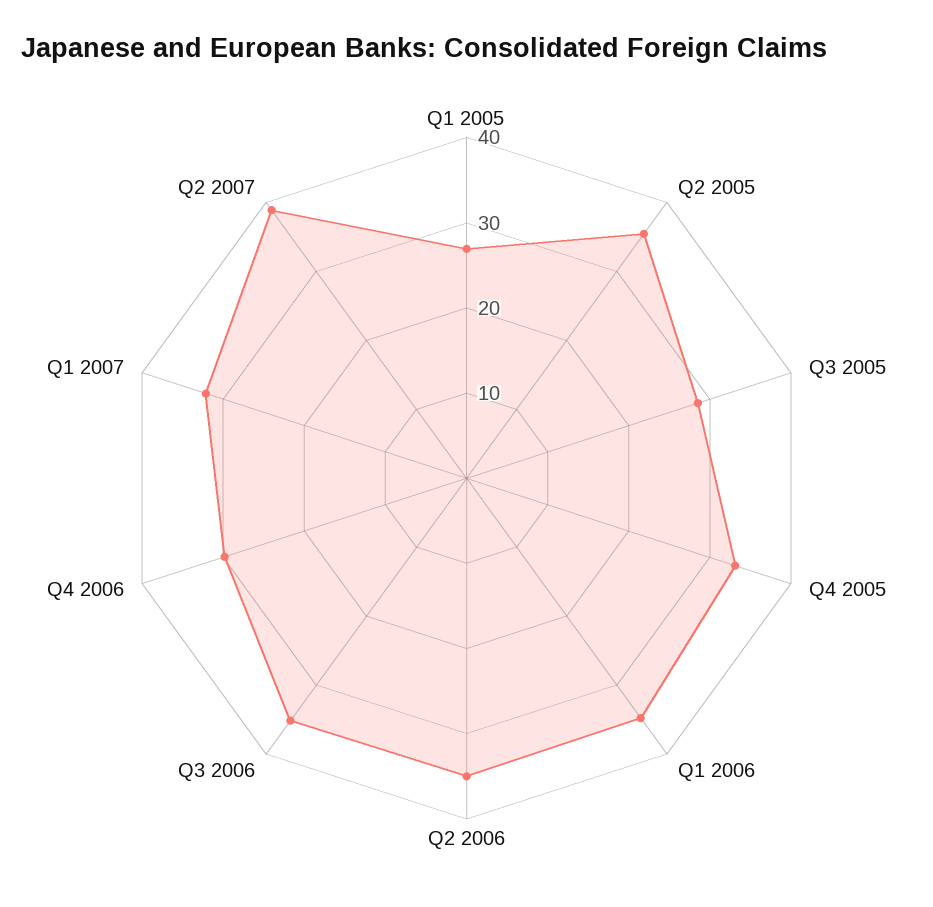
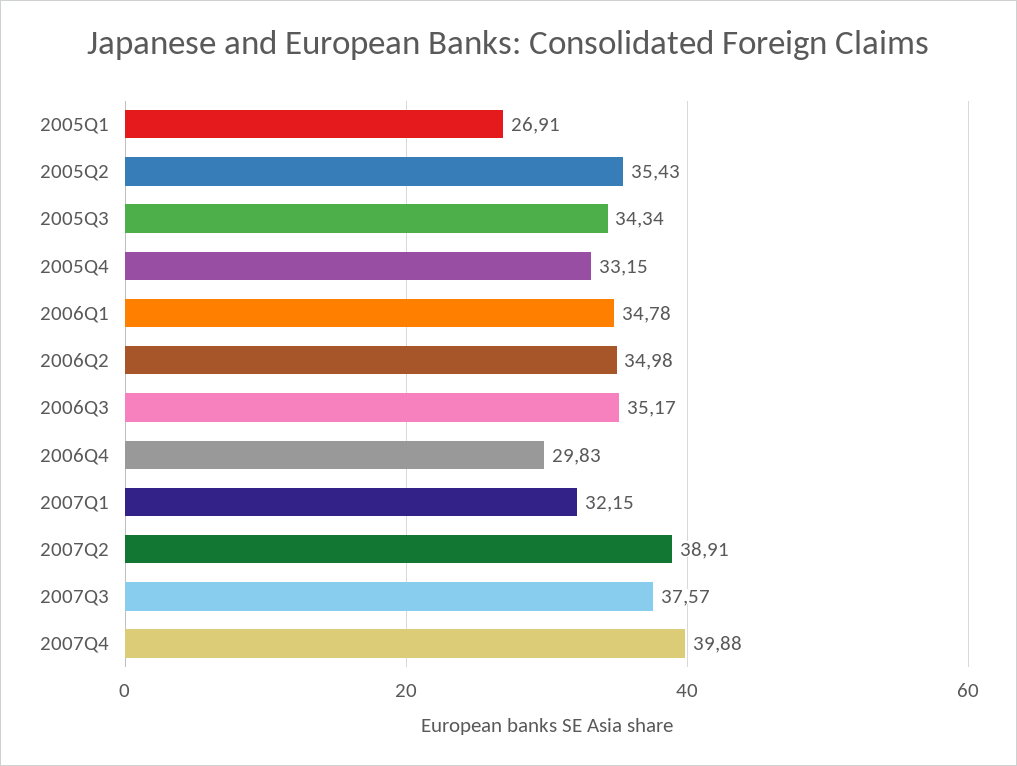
Q3 2005: 28 -> 34.34
2007Q3: none -> 37.57
2007Q4: none -> 39.88

